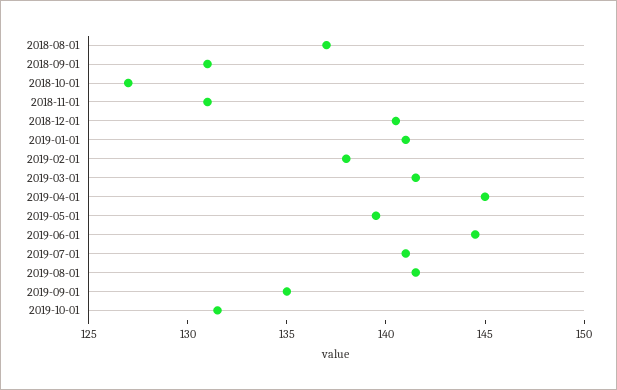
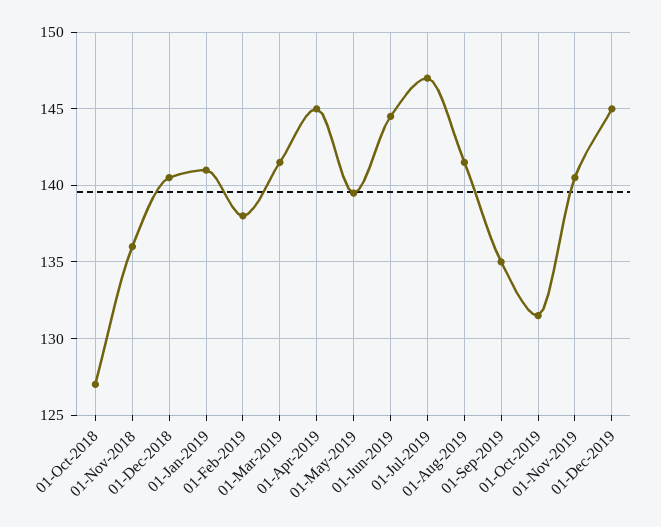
2018-08-01: 137 -> none
2018-09-01: 131 -> none
2018-11-01: 131 -> 136
2019-07-01: 141 -> 147
01-Nov-2019: none -> 140.5
01-Dec-2019: none -> 145

